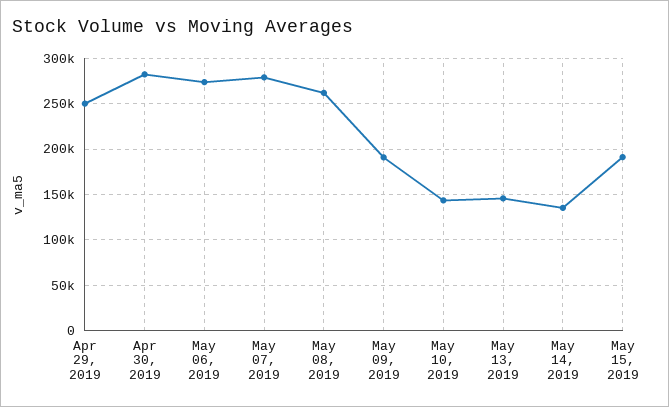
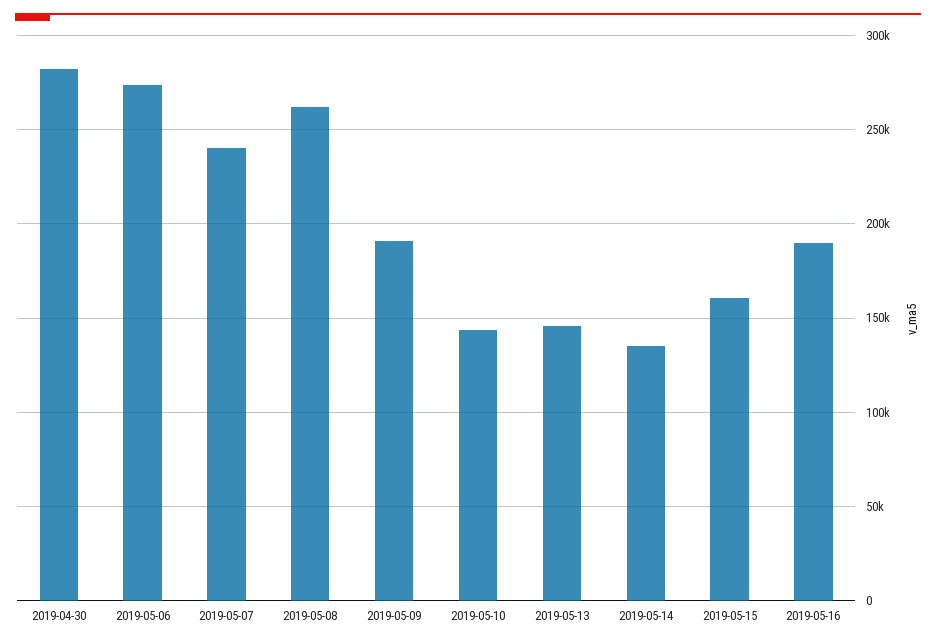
Apr 29, 2019: 250000 -> none
May 07, 2019: 280000 -> 240000
May 15, 2019: 190000 -> 160000
2019-05-16: none -> 190000

